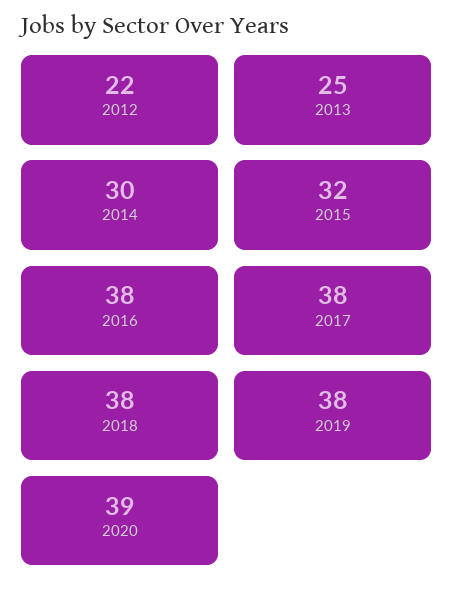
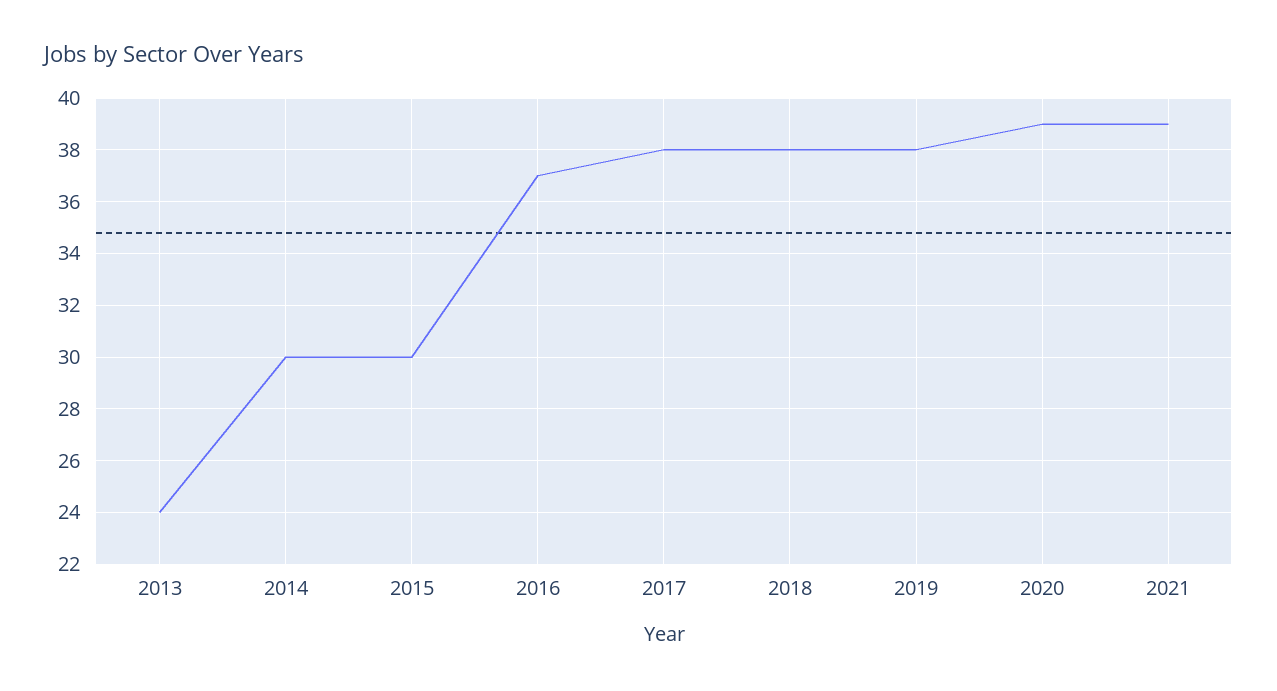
2012: 22 -> none
2013: 25 -> 24
2015: 32 -> 30
2016: 38 -> 37
2021: none -> 39

